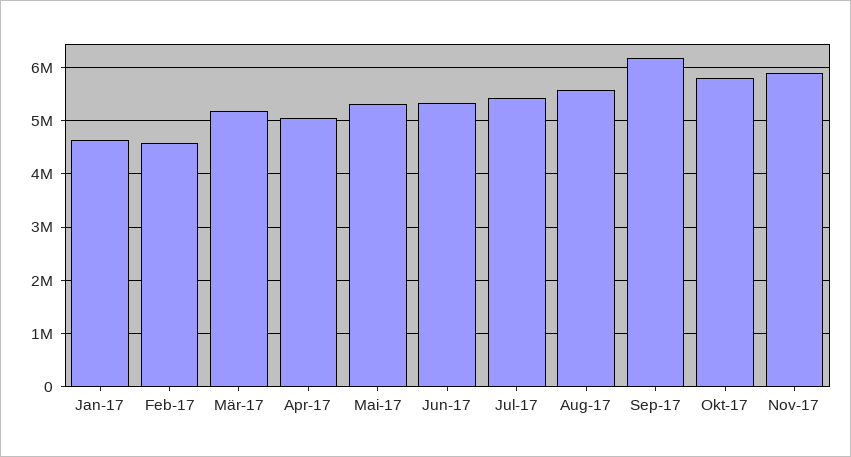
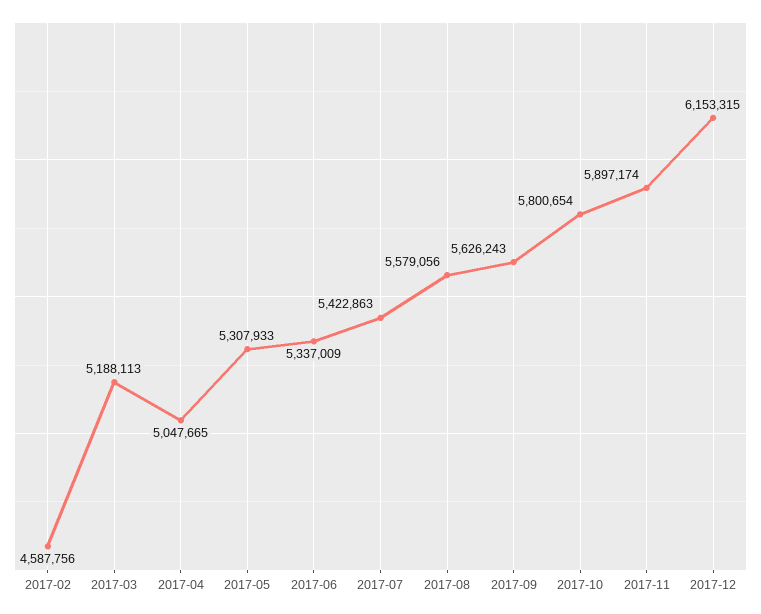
Jan-17: 4600000 -> none
Sep-17: 6200000 -> 5626243
2017-12: none -> 6153315

